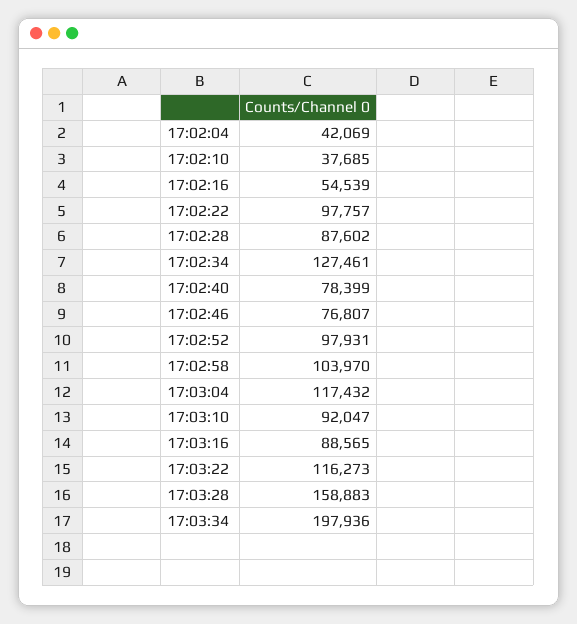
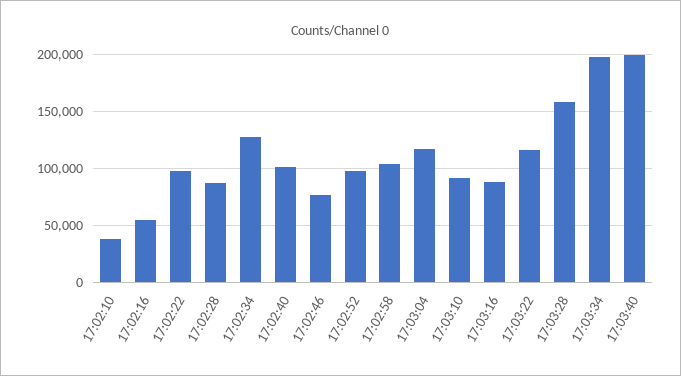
17:02:04: 42069 -> none
17:02:40: 78399 -> 100000
17:03:40: none -> 200000

